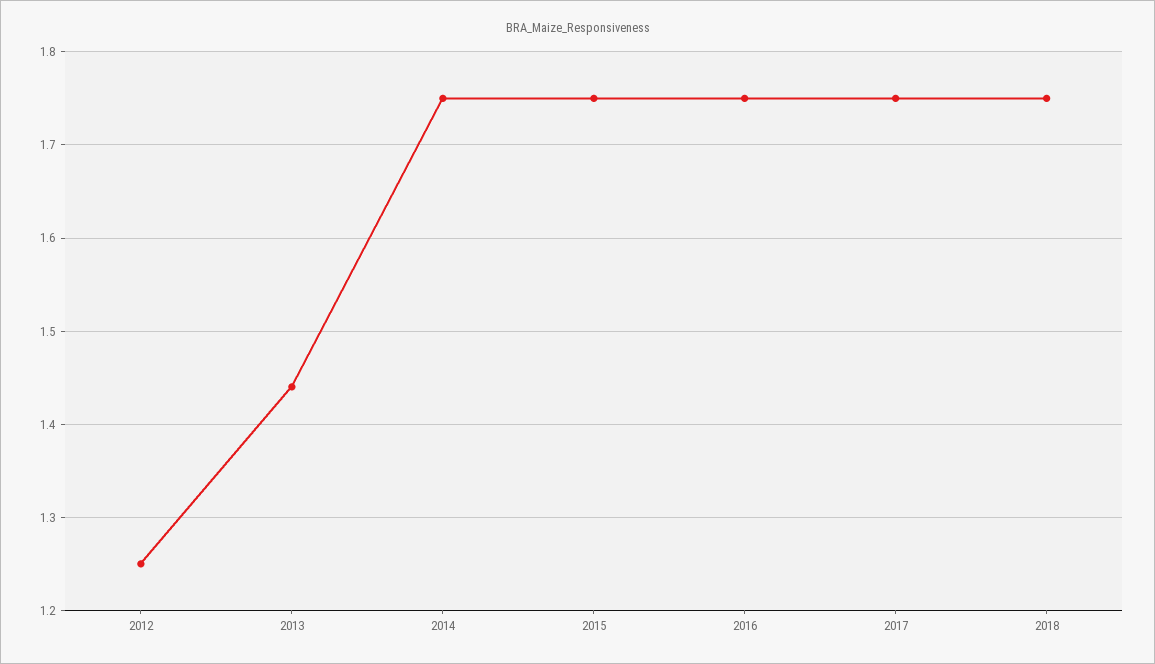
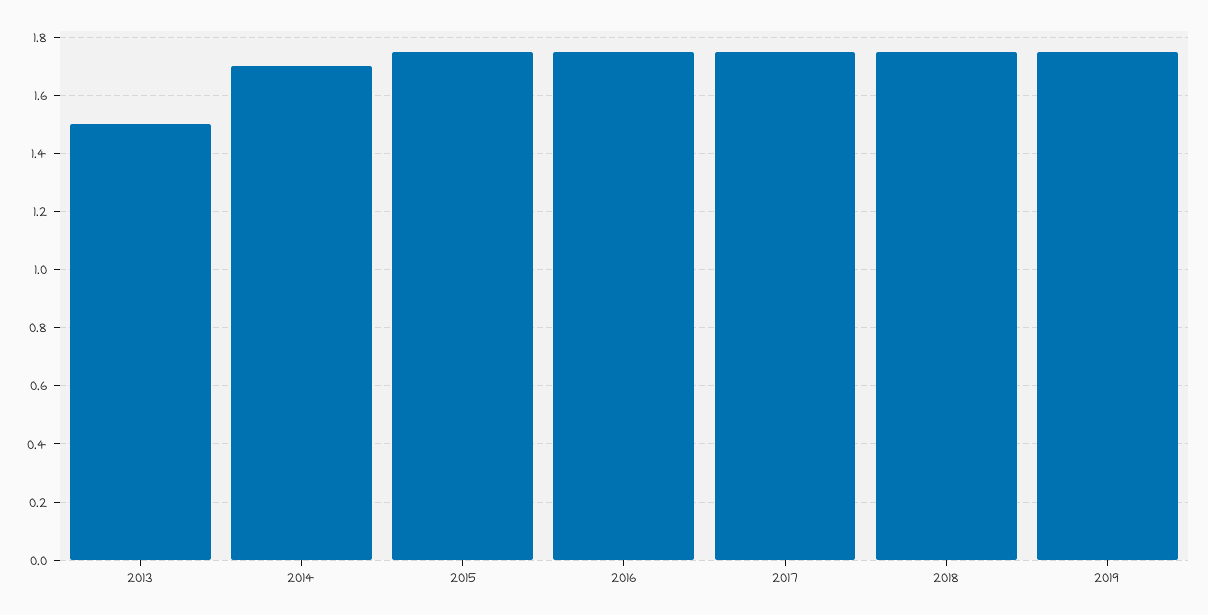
2012: 1.25 -> none
2013: 1.44 -> 1.5
2014: 1.75 -> 1.7
2019: none -> 1.75

